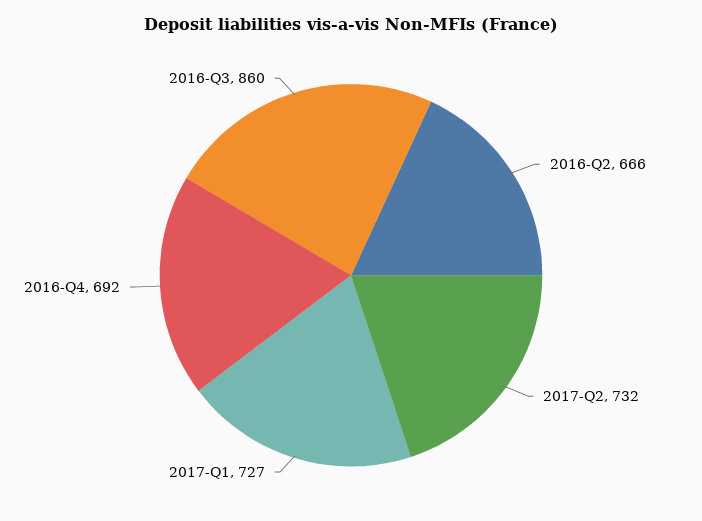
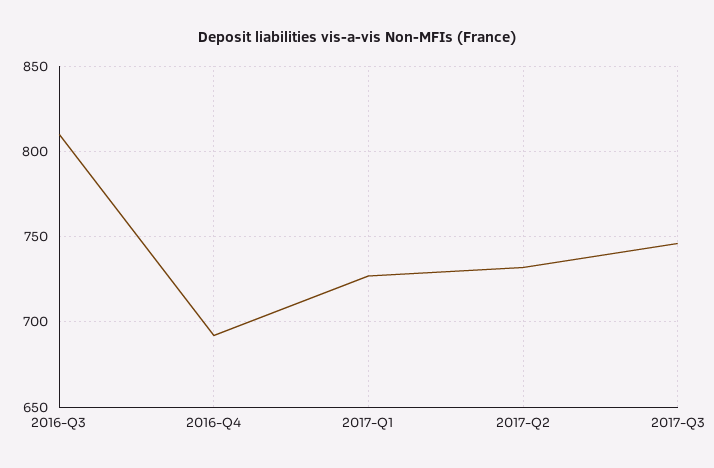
2016-Q2: 666 -> none
2016-Q3: 860 -> 810
2017-Q3: none -> 745

